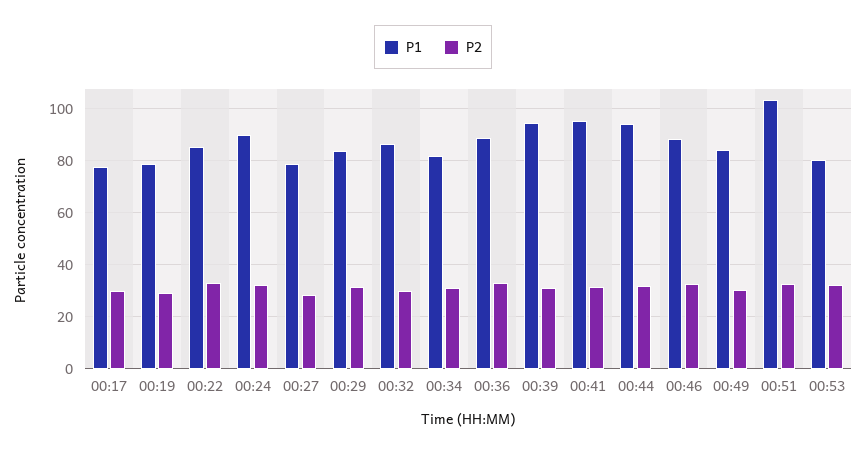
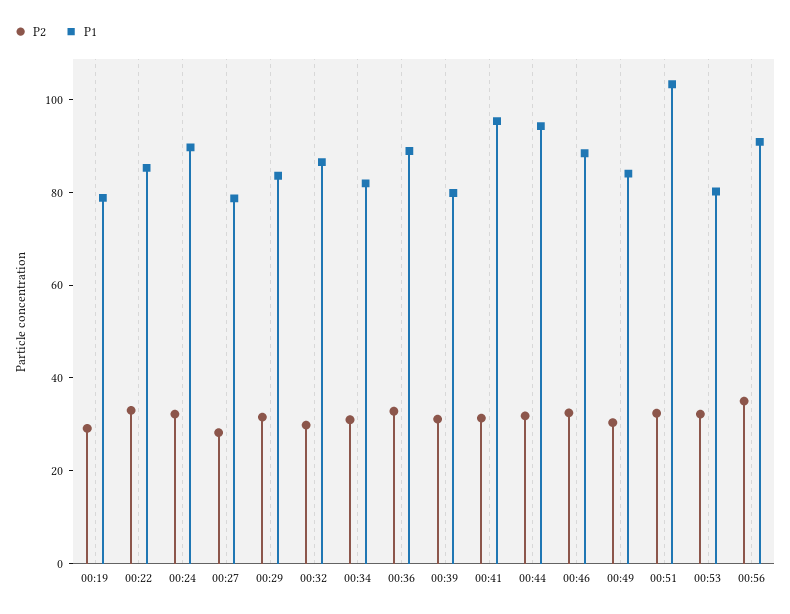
P1, 00:17: 77.5 -> none
P2, 00:17: 30 -> none
P1, 00:39: 95 -> 80
P2, 00:56: none -> 35
P1, 00:56: none -> 90

